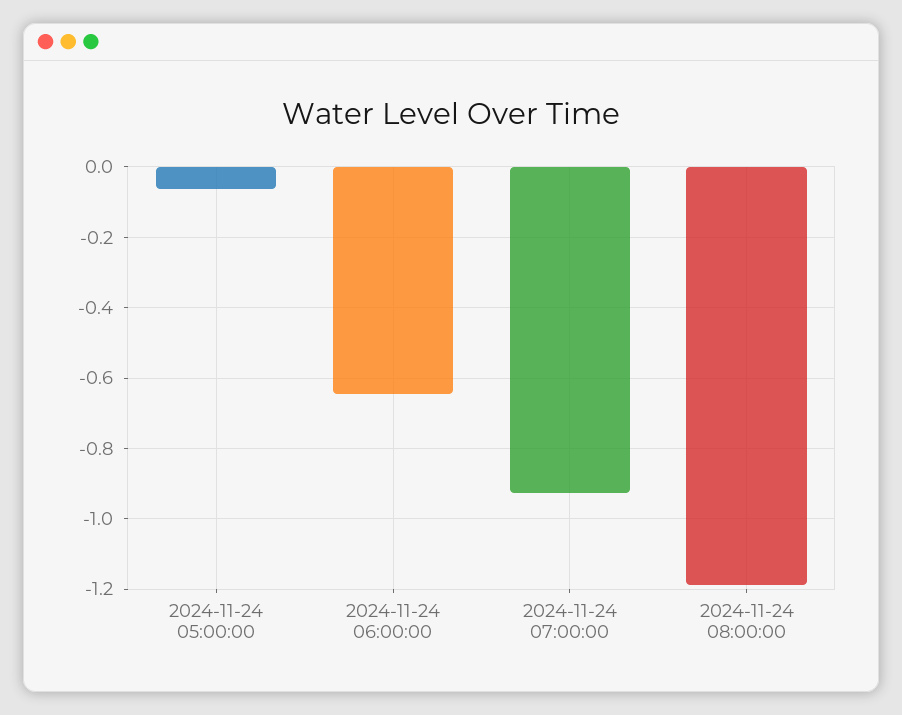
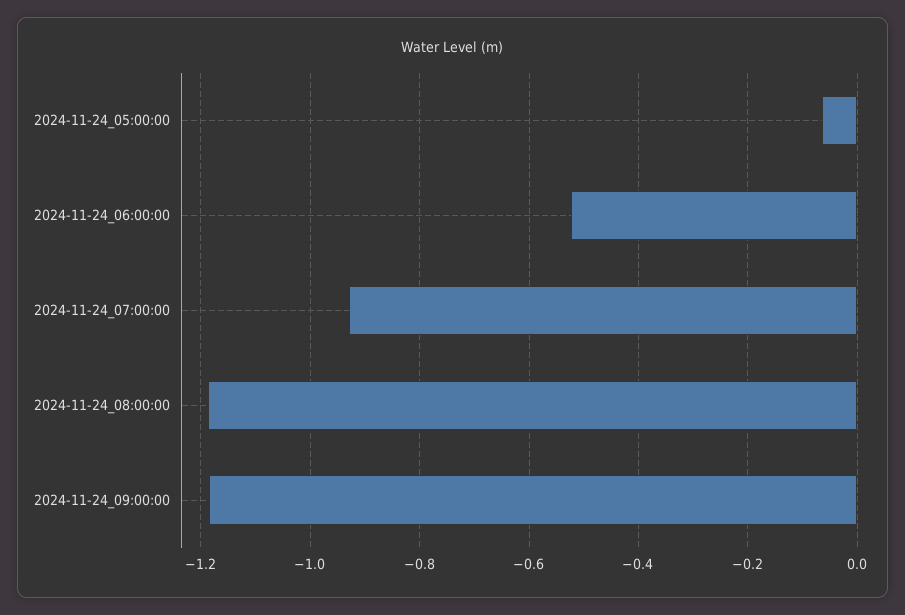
2024-11-24 06:00:00: -0.64 -> -0.52
2024-11-24_09:00:00: none -> -1.18

